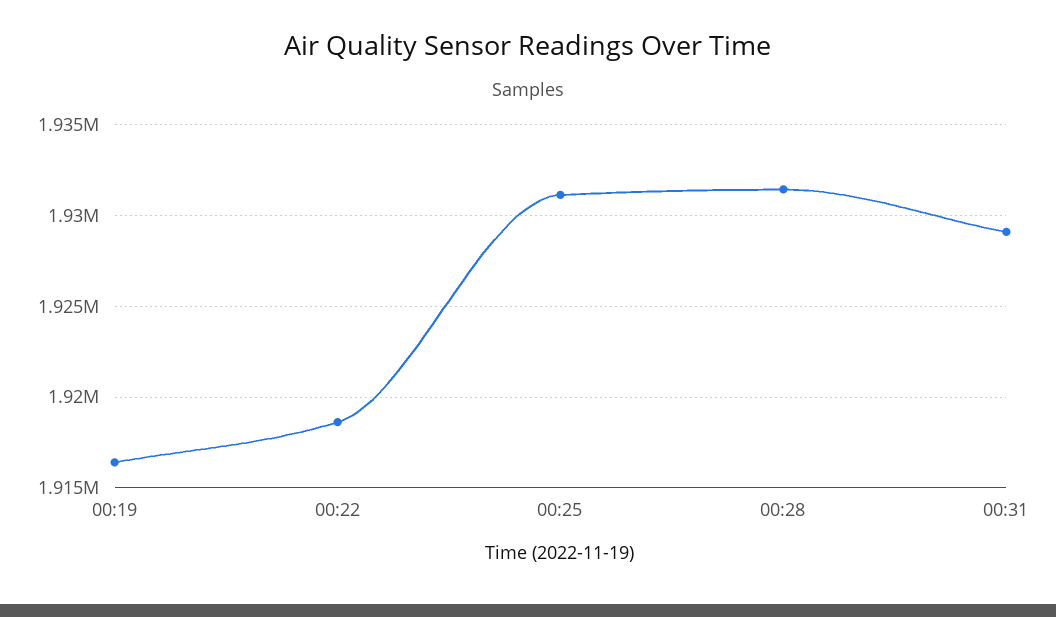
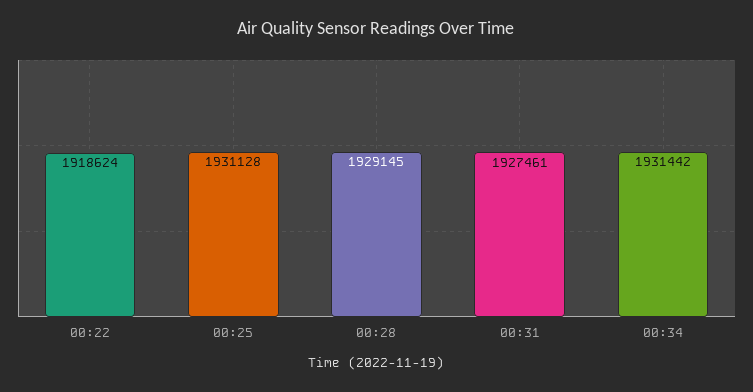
00:19: 1916500 -> none
00:28: 1931500 -> 1929145
00:31: 1929000 -> 1927461
00:34: none -> 1931442

